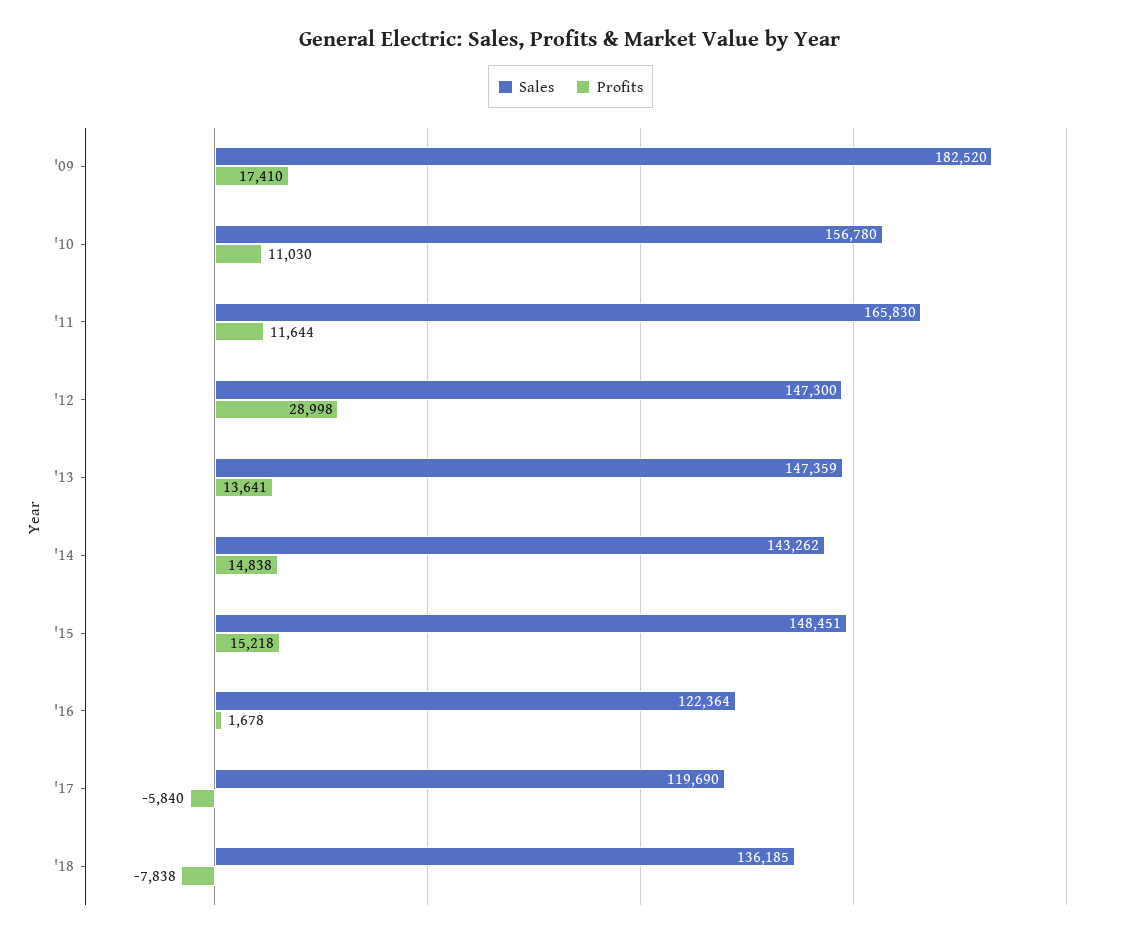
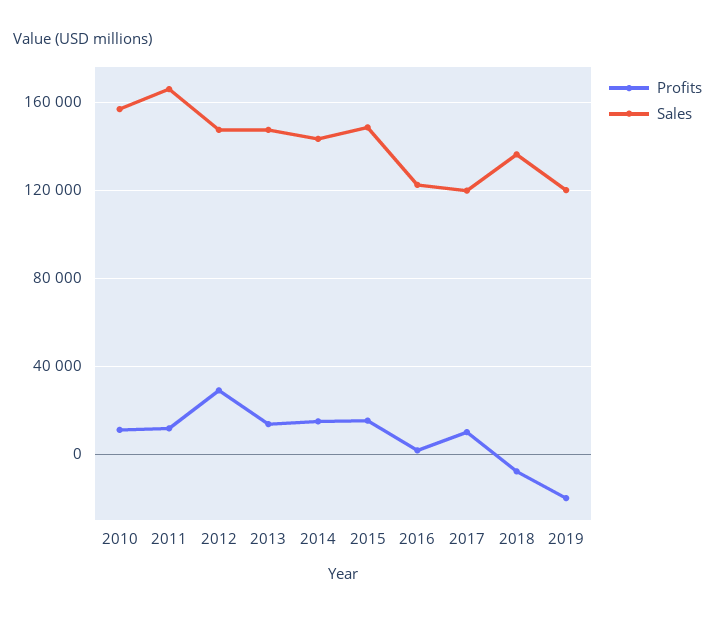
Sales, '09: 182520 -> none
Profits, '09: 17410 -> none
Profits, '17: -5840 -> 10000
Profits, 2019: none -> -20000
Sales, 2019: none -> 120000

